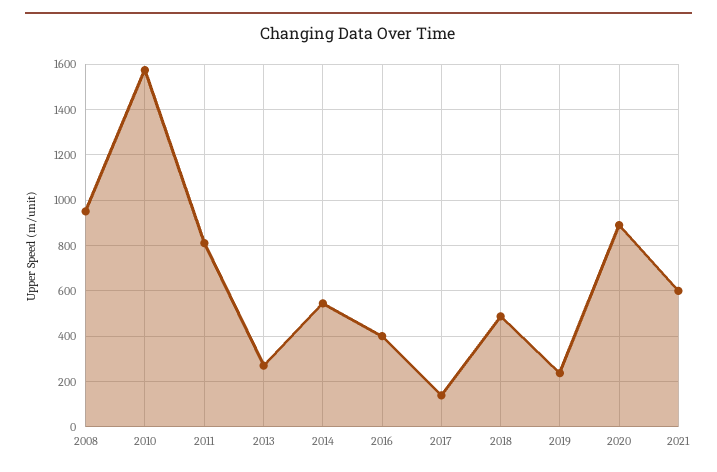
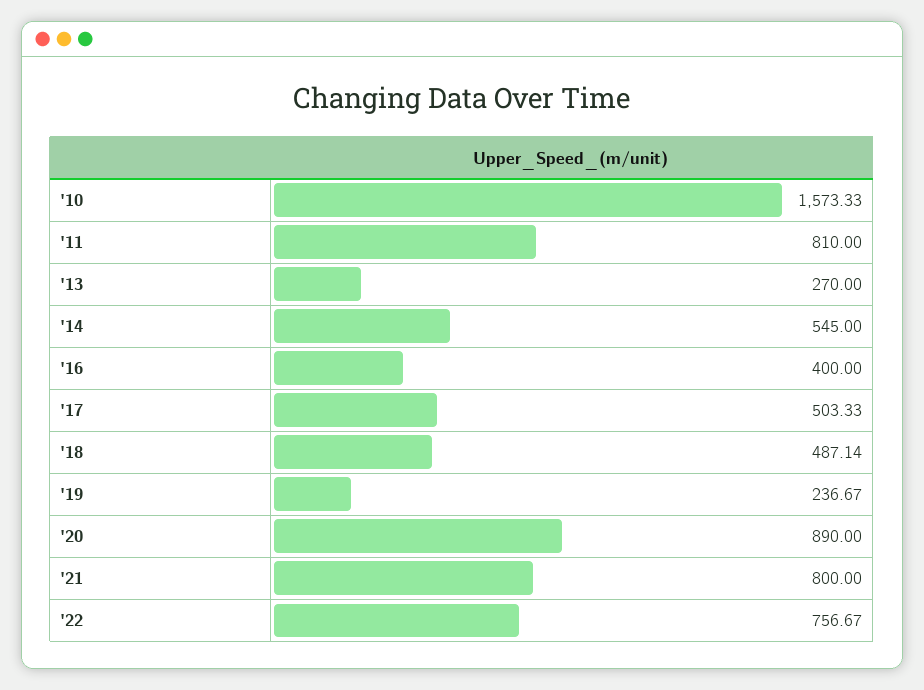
2008: 950 -> none
2017: 150 -> 503.33
2021: 600 -> 800
'22: none -> 756.67

